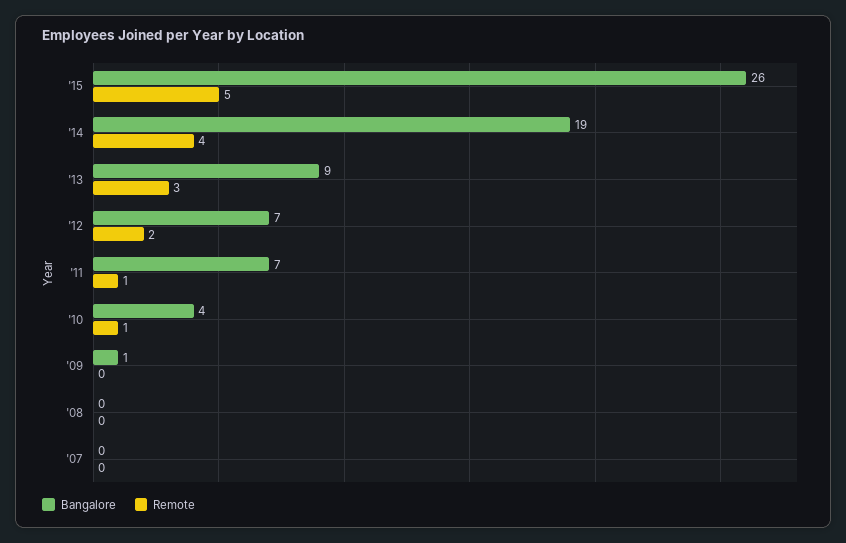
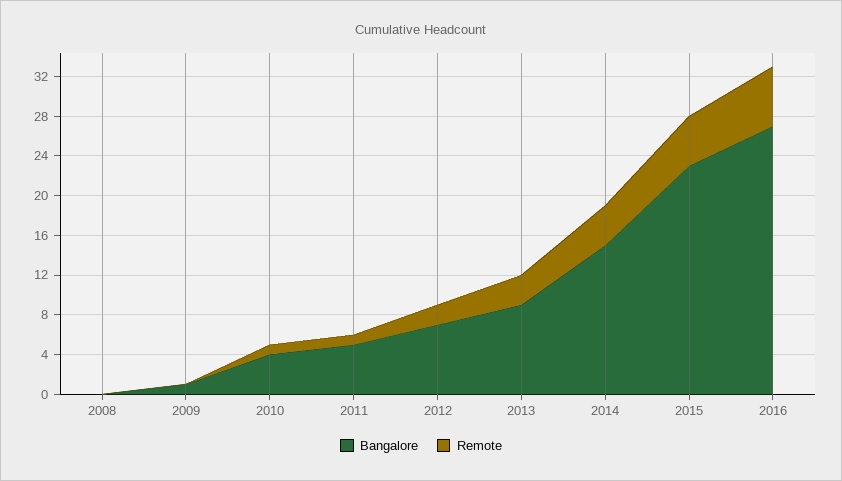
Bangalore, '15: 26 -> 23
Bangalore, '14: 19 -> 15
Bangalore, '11: 7 -> 5
Bangalore, '07: 0 -> none
Remote, '07: 0 -> none
Bangalore, 2016: none -> 27
Remote, 2016: none -> 6

